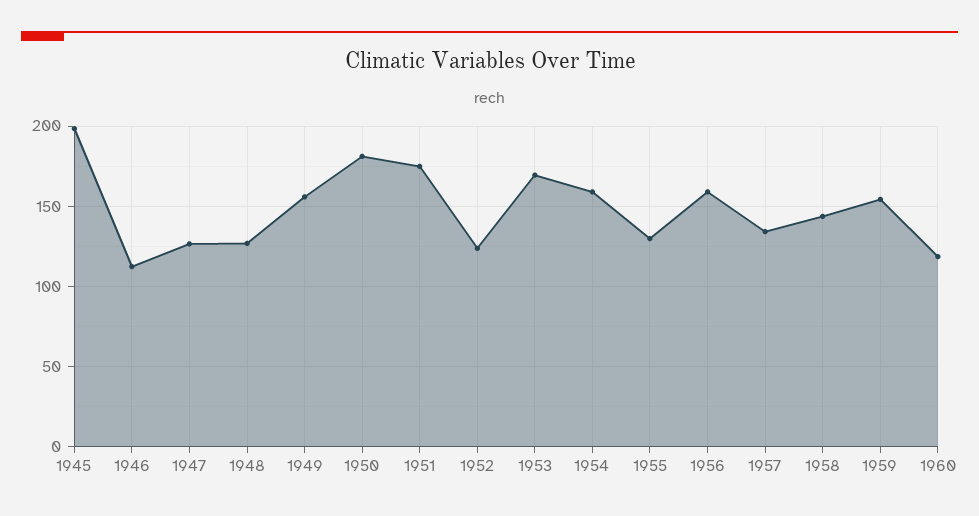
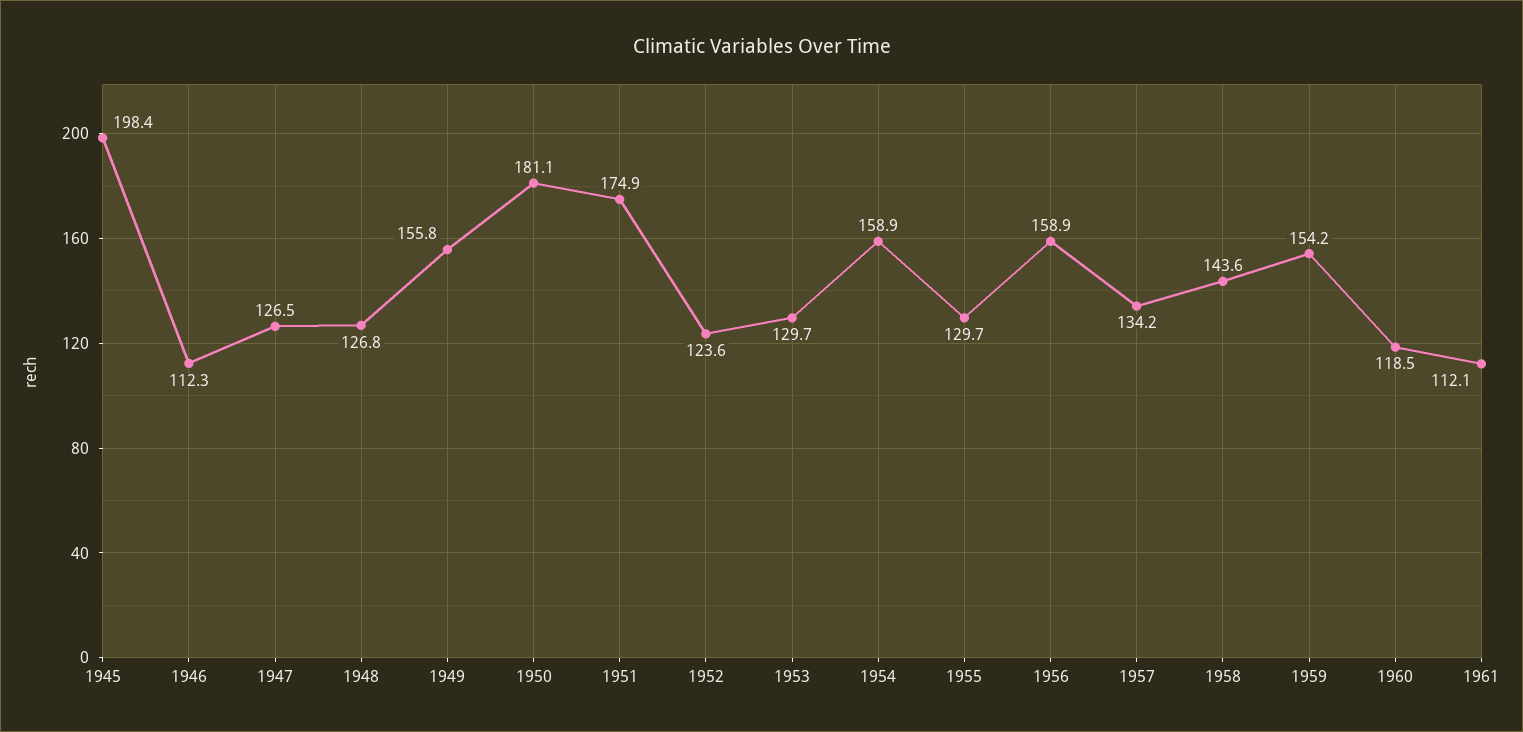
1953: 170 -> 129.7
1961: none -> 112.1

